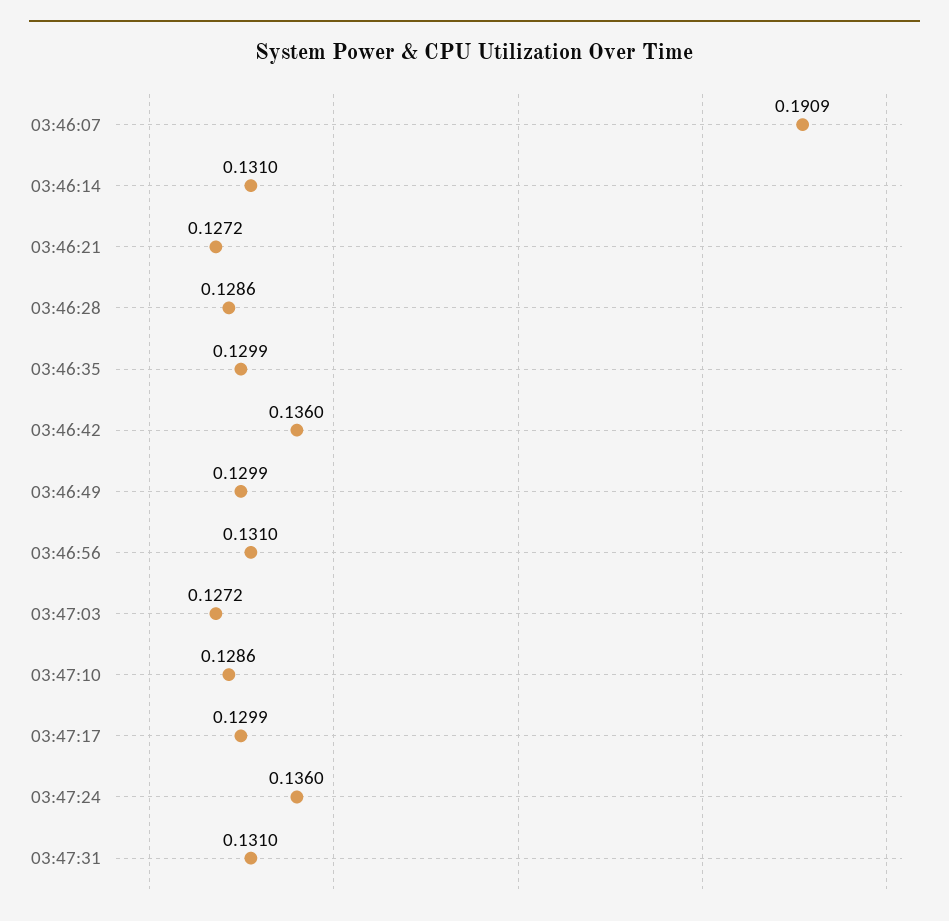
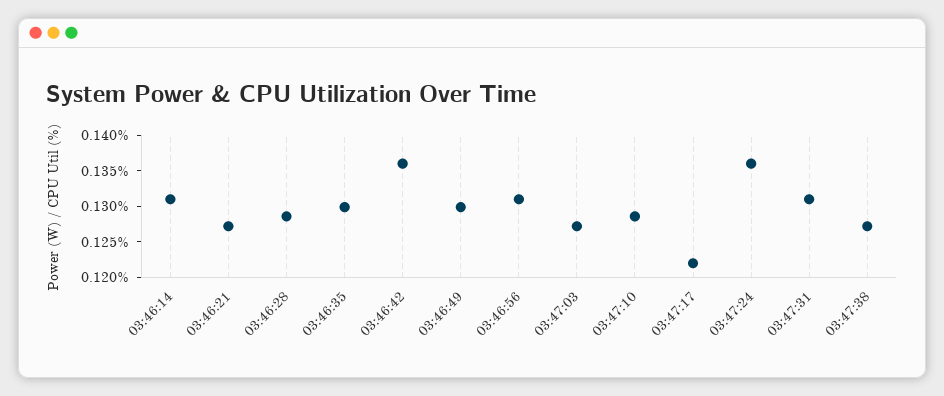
03:46:07: 0.1909 -> none
03:47:17: 0.1299 -> 0.1225
03:47:38: none -> 0.1275

